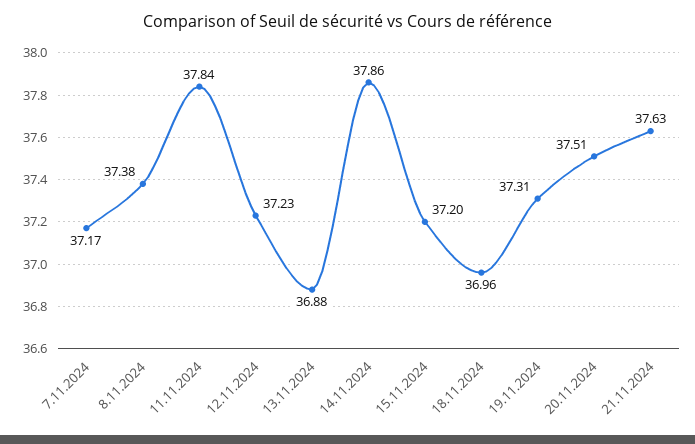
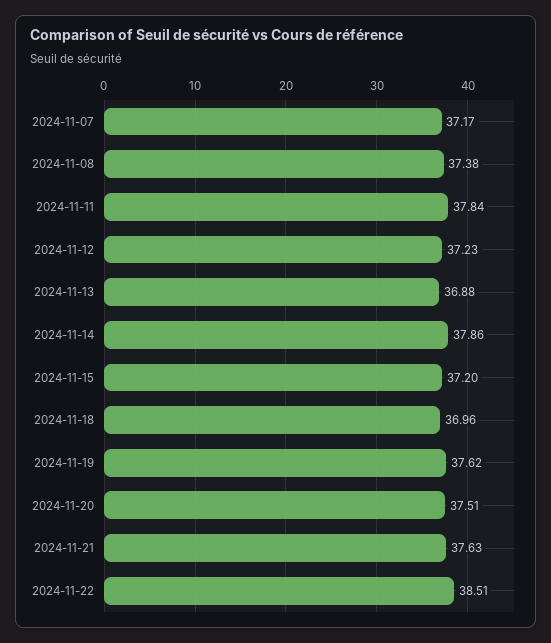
19.11.2024: 37.31 -> 37.62
2024-11-22: none -> 38.51

